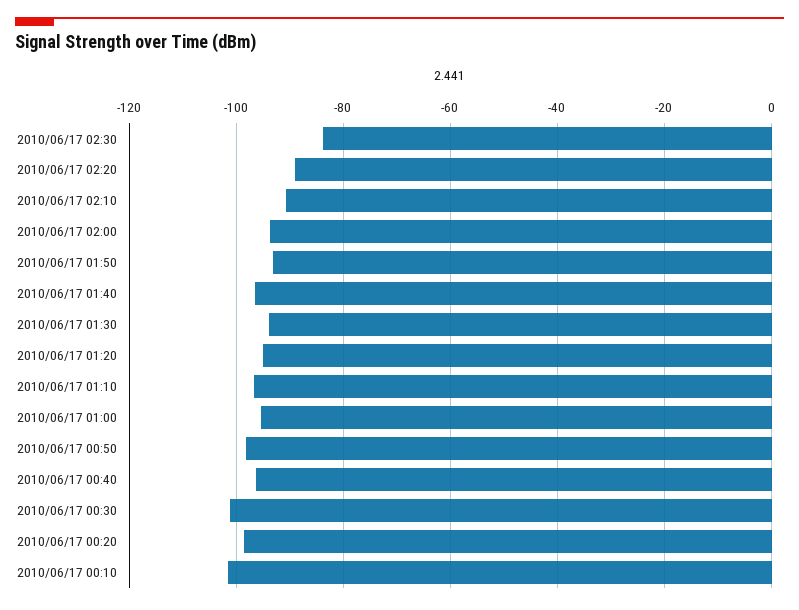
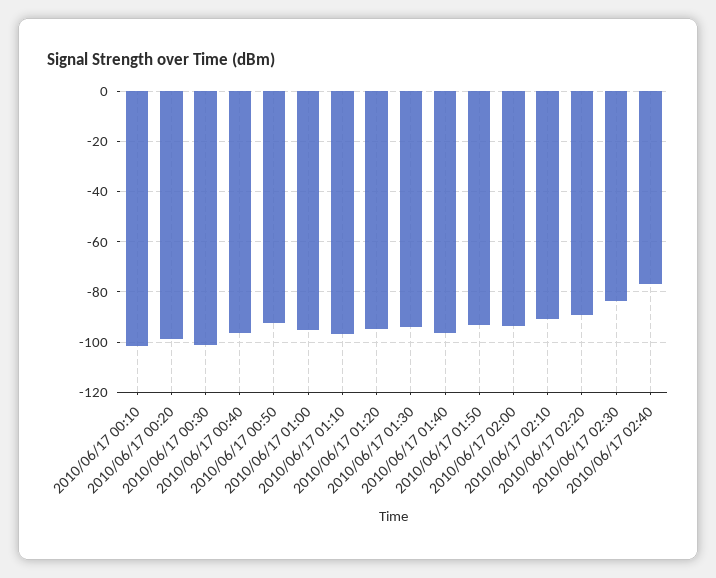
2010/06/17 00:50: -98 -> -92.5
2010/06/17 02:40: none -> -77.5

